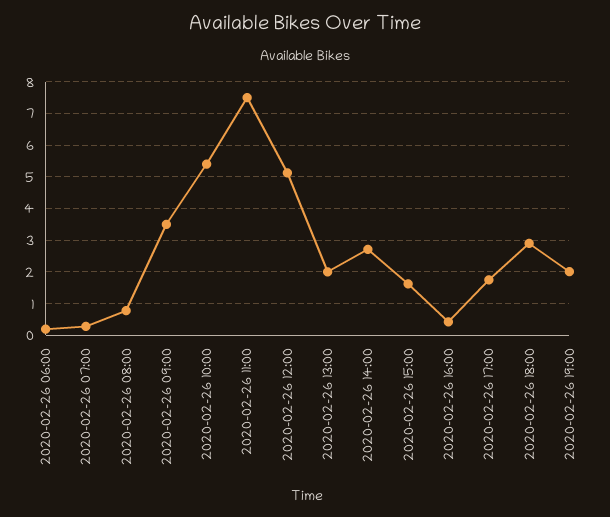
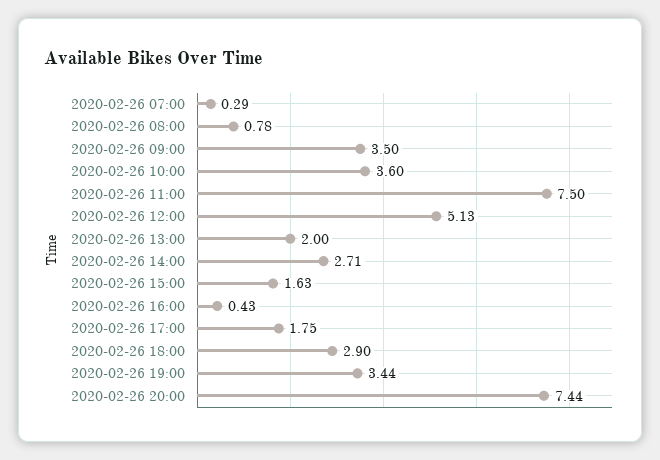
2020-02-26 06:00: 0.2 -> none
2020-02-26 10:00: 5.4 -> 3.6
2020-02-26 19:00: 2 -> 3.44
2020-02-26 20:00: none -> 7.44

